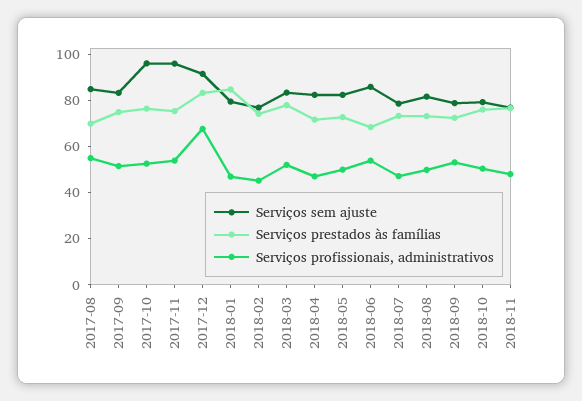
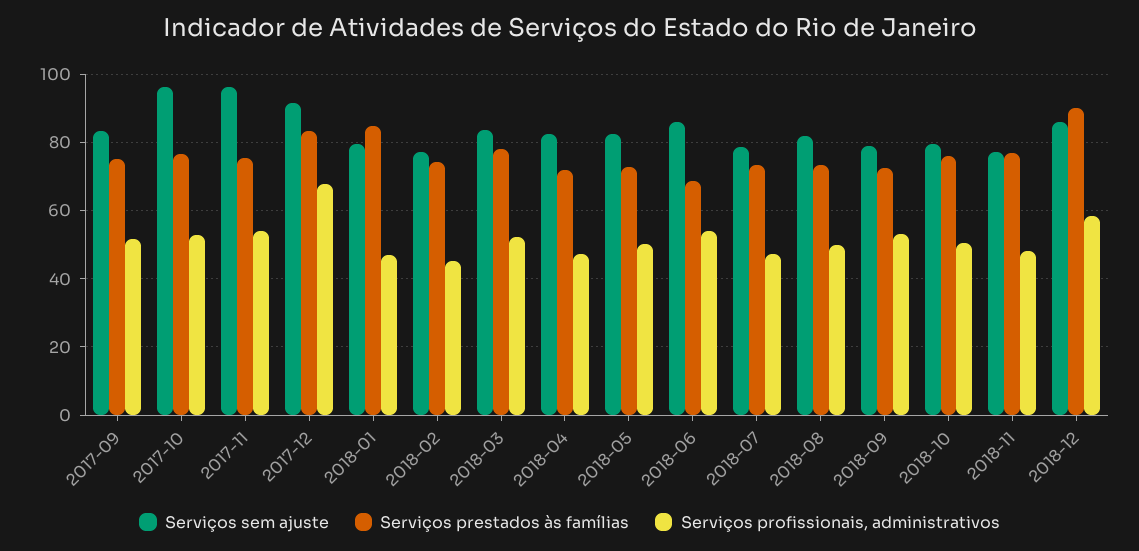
Serviços sem ajuste, 2017-08: 85 -> none
Serviços prestados às famílias, 2017-08: 70 -> none
Serviços profissionais, administrativos, 2017-08: 55 -> none
Serviços sem ajuste, 2018-12: none -> 86
Serviços prestados às famílias, 2018-12: none -> 90
Serviços profissionais, administrativos, 2018-12: none -> 58

